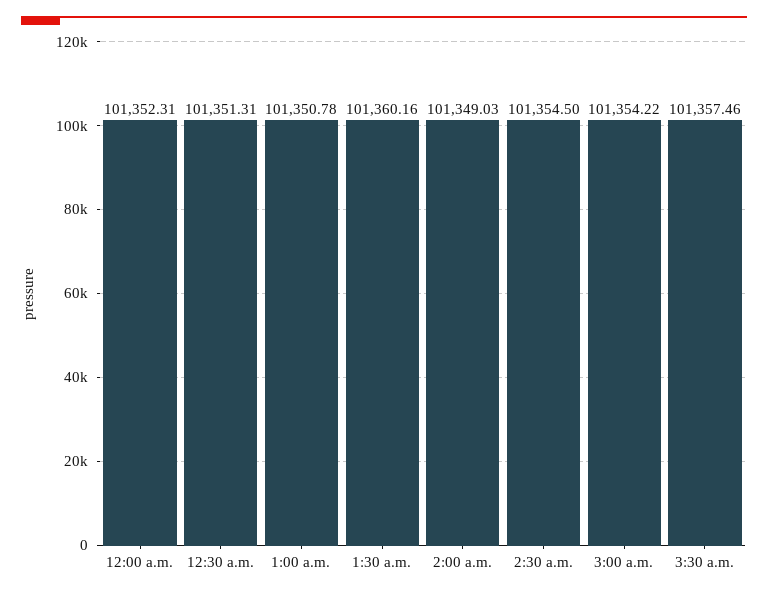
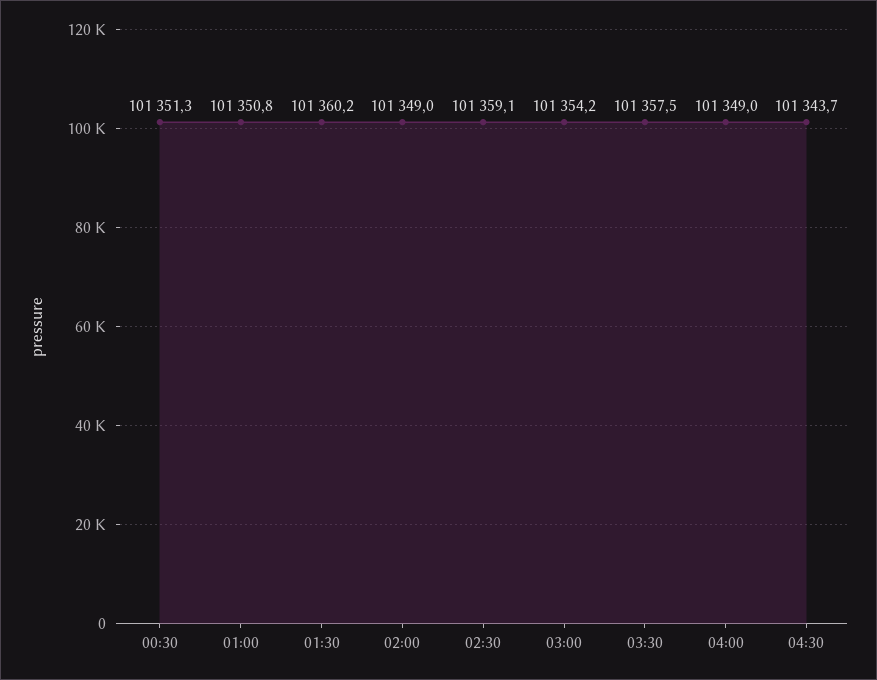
12:00 a.m.: 101352.31 -> none
2:30 a.m.: 101354.5 -> 101359.1
04:00: none -> 101349
04:30: none -> 101343.7

